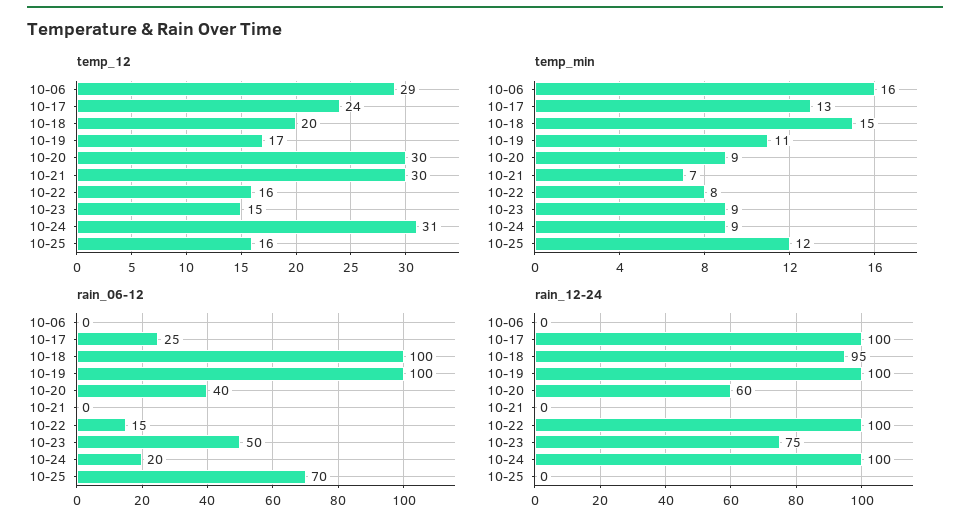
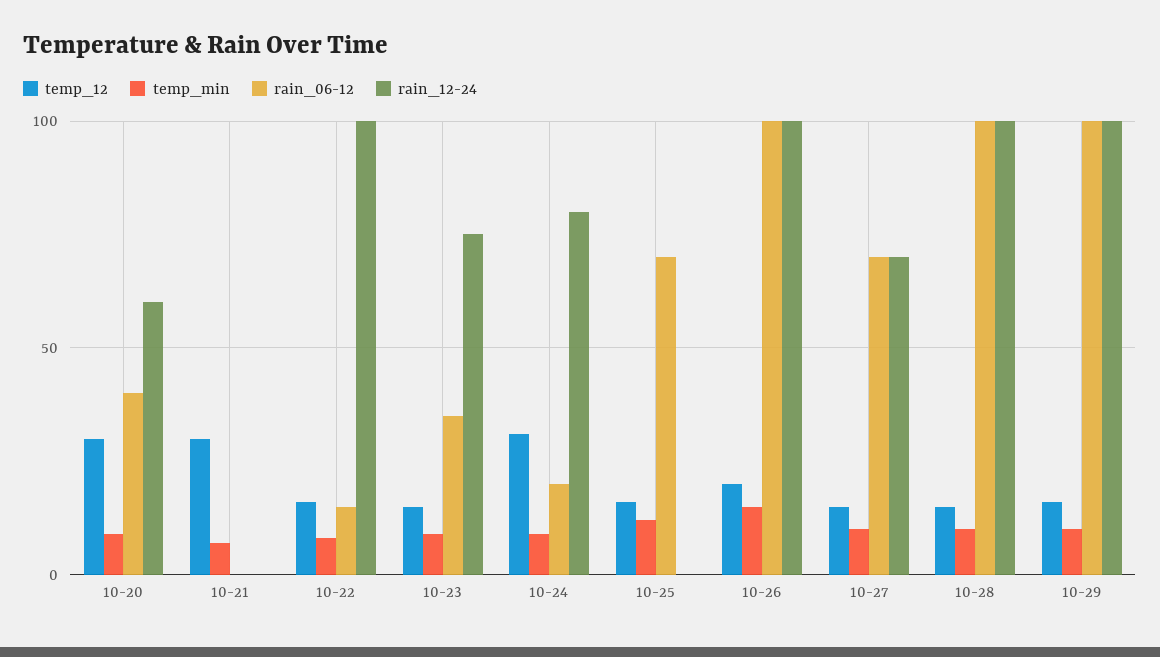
temp_12, 10-06: 29 -> none
temp_12, 10-17: 24 -> none
temp_12, 10-18: 20 -> none
temp_12, 10-19: 17 -> none
temp_min, 10-06: 16 -> none
temp_min, 10-17: 13 -> none
temp_min, 10-18: 15 -> none
temp_min, 10-19: 11 -> none
rain_06-12, 10-06: 0 -> none
rain_06-12, 10-17: 25 -> none
rain_06-12, 10-18: 100 -> none
rain_06-12, 10-19: 100 -> none
rain_06-12, 10-23: 50 -> 35
rain_12-24, 10-06: 0 -> none
rain_12-24, 10-17: 100 -> none
rain_12-24, 10-18: 95 -> none
rain_12-24, 10-19: 100 -> none
rain_12-24, 10-24: 100 -> 80
temp_12, 10-26: none -> 20
temp_min, 10-26: none -> 15
rain_06-12, 10-26: none -> 100
rain_12-24, 10-26: none -> 100
temp_12, 10-27: none -> 15
temp_min, 10-27: none -> 10
rain_06-12, 10-27: none -> 70
rain_12-24, 10-27: none -> 70
temp_12, 10-28: none -> 15
temp_min, 10-28: none -> 10
rain_06-12, 10-28: none -> 100
rain_12-24, 10-28: none -> 100
temp_12, 10-29: none -> 15
temp_min, 10-29: none -> 10
rain_06-12, 10-29: none -> 100
rain_12-24, 10-29: none -> 100

